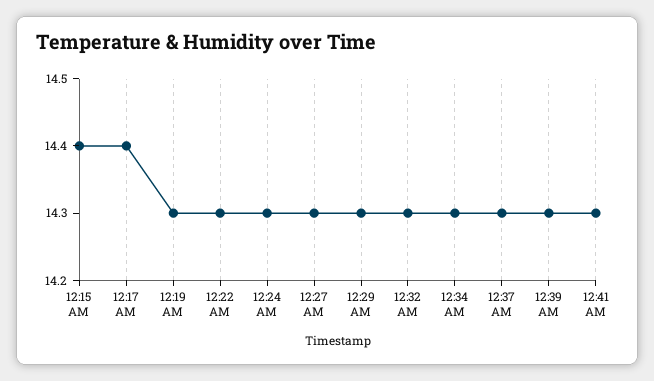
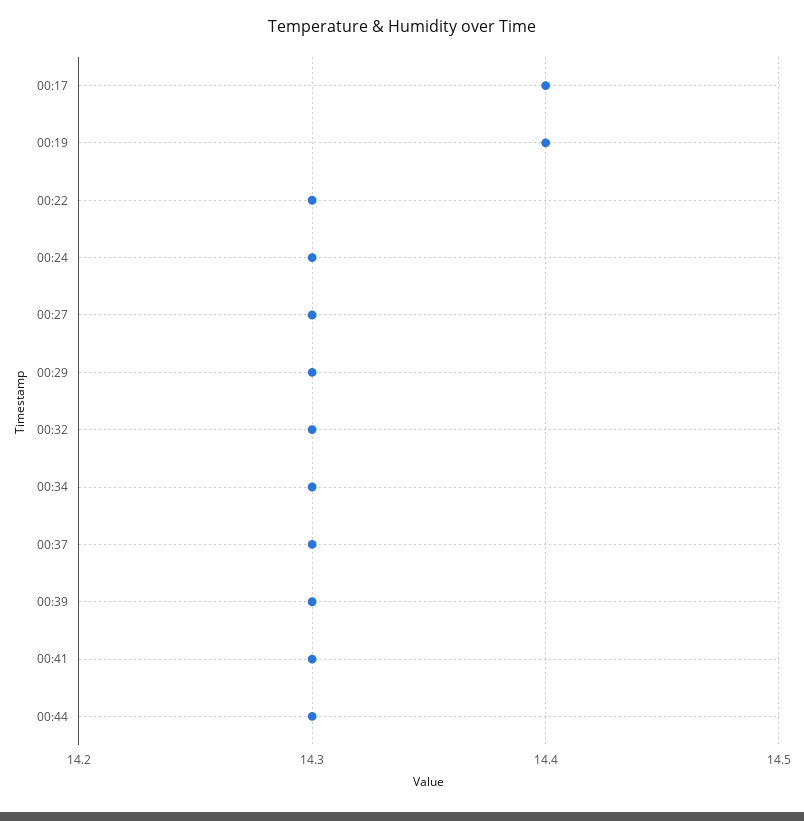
12:15 AM: 14.4 -> none
12:19 AM: 14.3 -> 14.4
00:44: none -> 14.3

